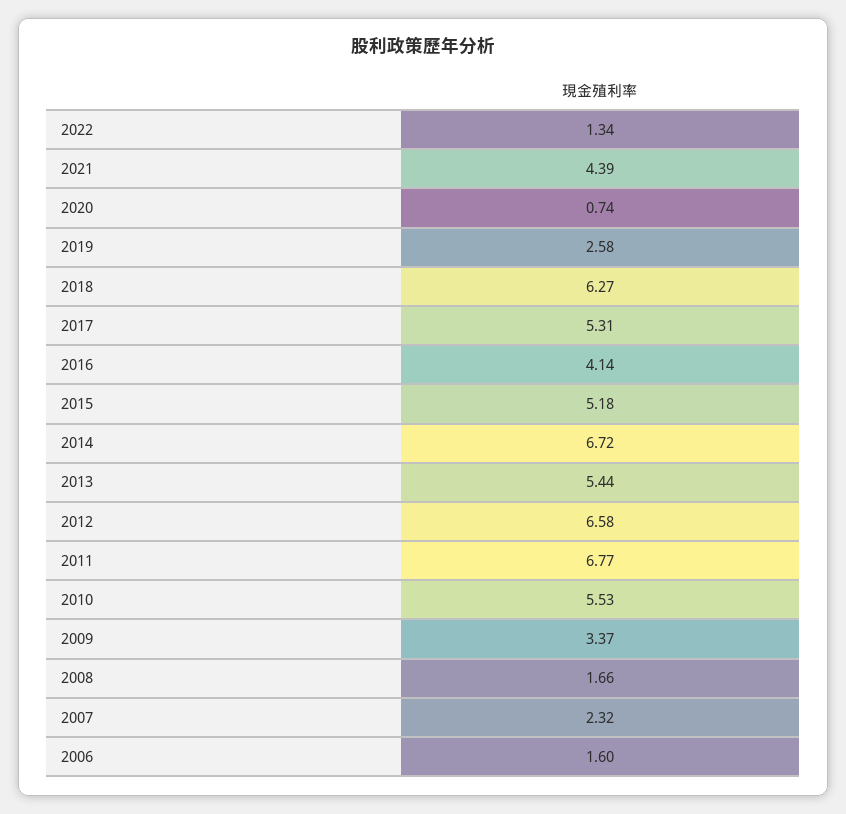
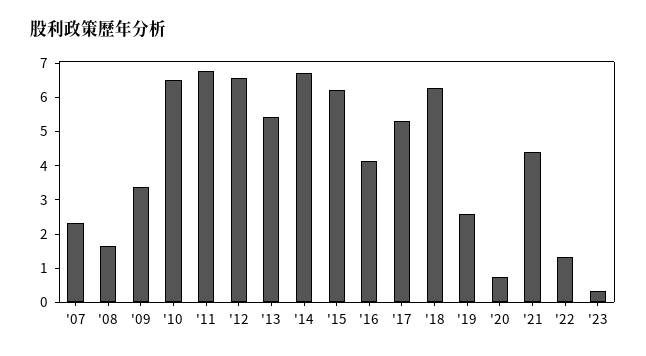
2015: 5.18 -> 6.25
2010: 5.53 -> 6.5
2006: 1.6 -> none
'23: none -> 0.25

